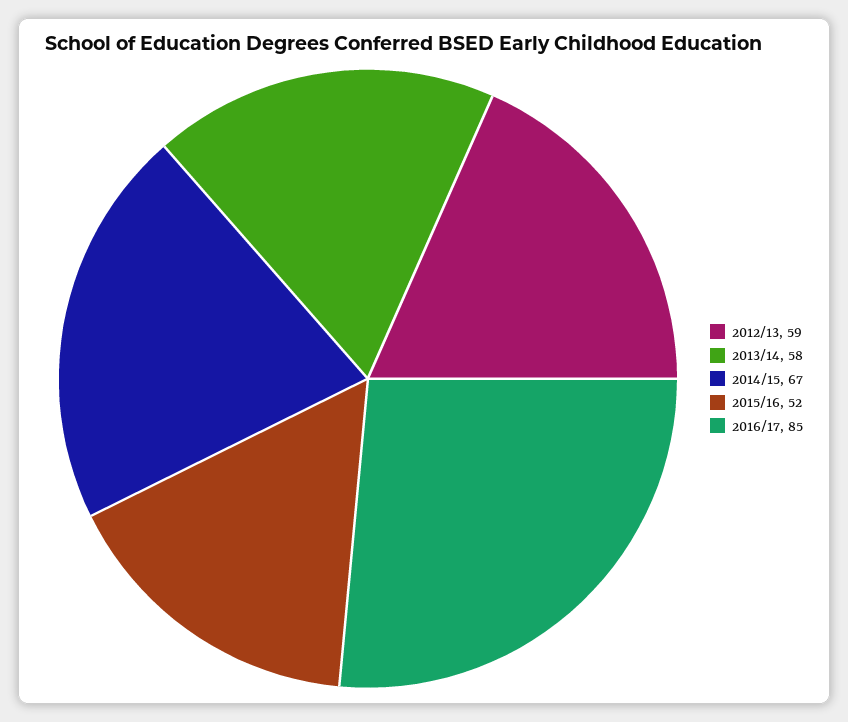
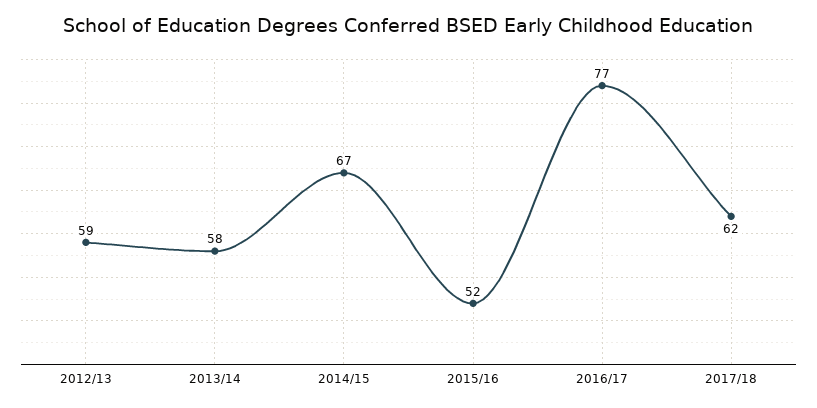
2016/17: 85 -> 77
2017/18: none -> 62

